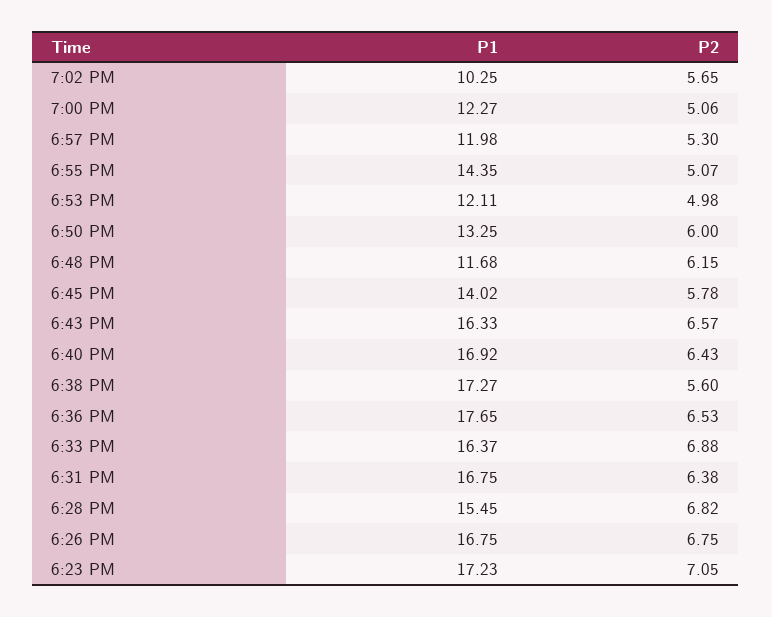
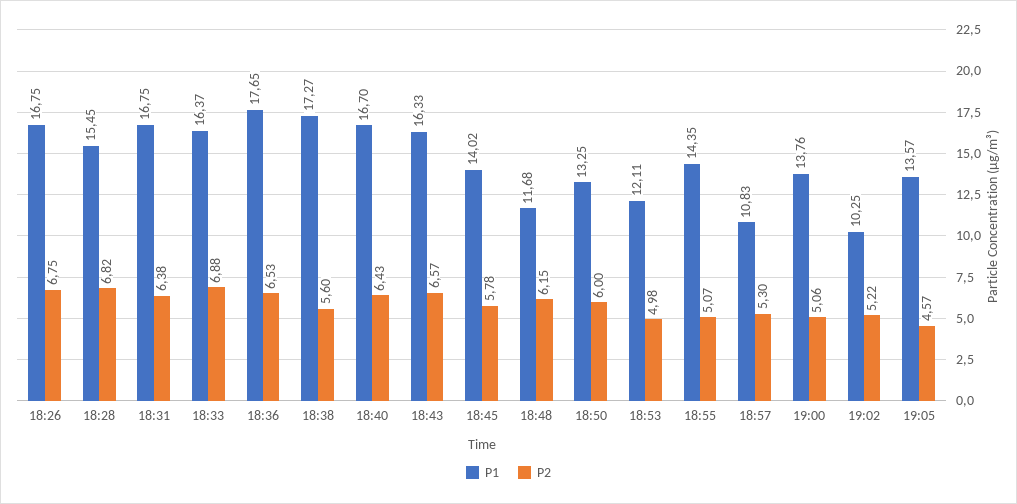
P2, 7:02 PM: 5.65 -> 5.22
P1, 7:00 PM: 12.27 -> 13.76
P1, 6:57 PM: 11.98 -> 10.83
P1, 6:40 PM: 16.92 -> 16.7
P1, 6:23 PM: 17.23 -> none
P2, 6:23 PM: 7.05 -> none
P1, 19:05: none -> 13.57
P2, 19:05: none -> 4.57

